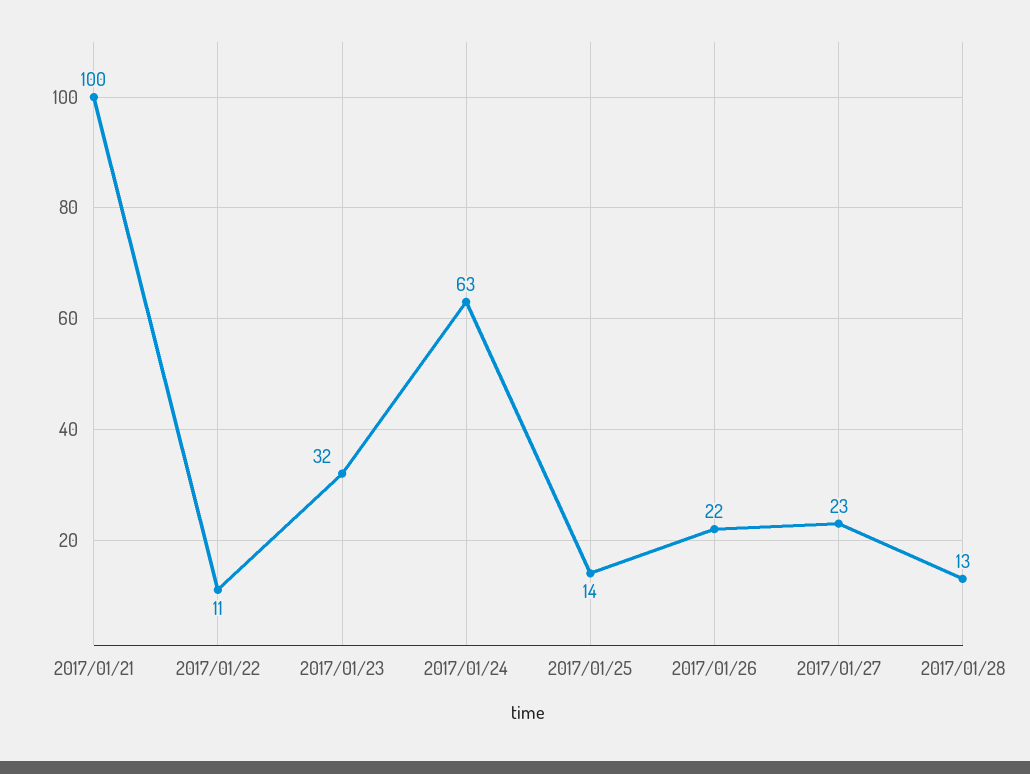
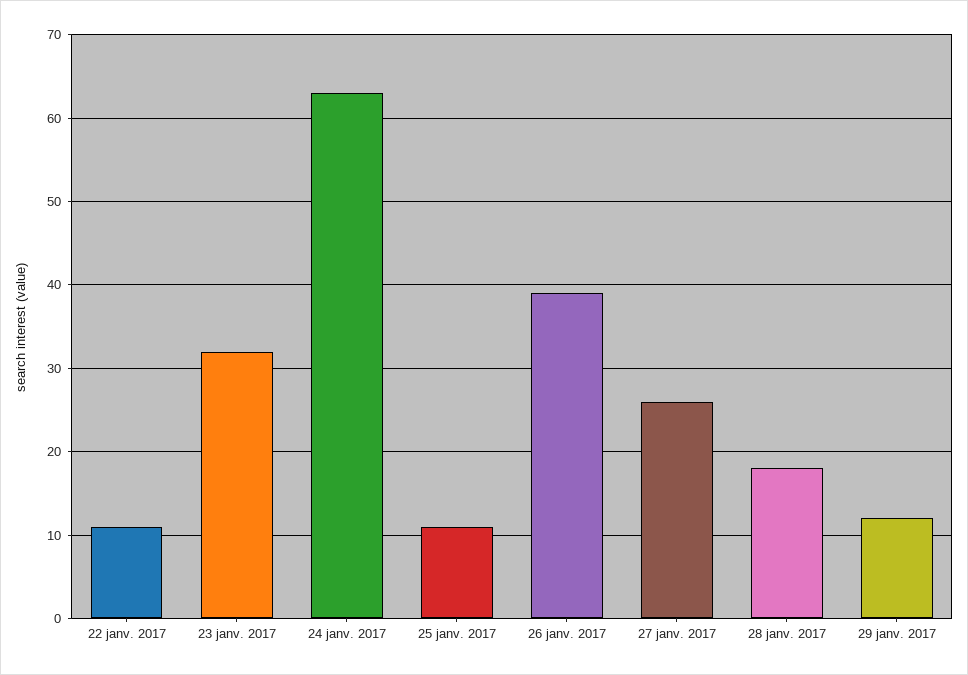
2017/01/21: 100 -> none
2017/01/25: 14 -> 11
2017/01/26: 22 -> 39
2017/01/27: 23 -> 26
2017/01/28: 13 -> 18
29 janv. 2017: none -> 12

